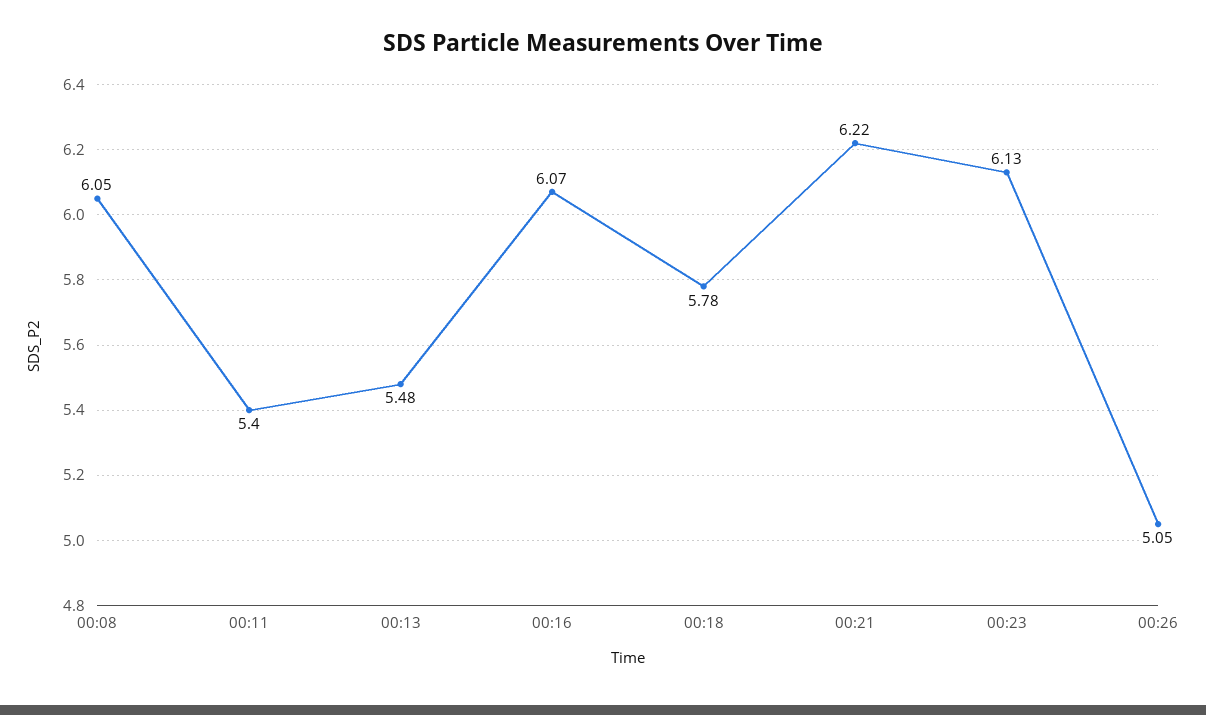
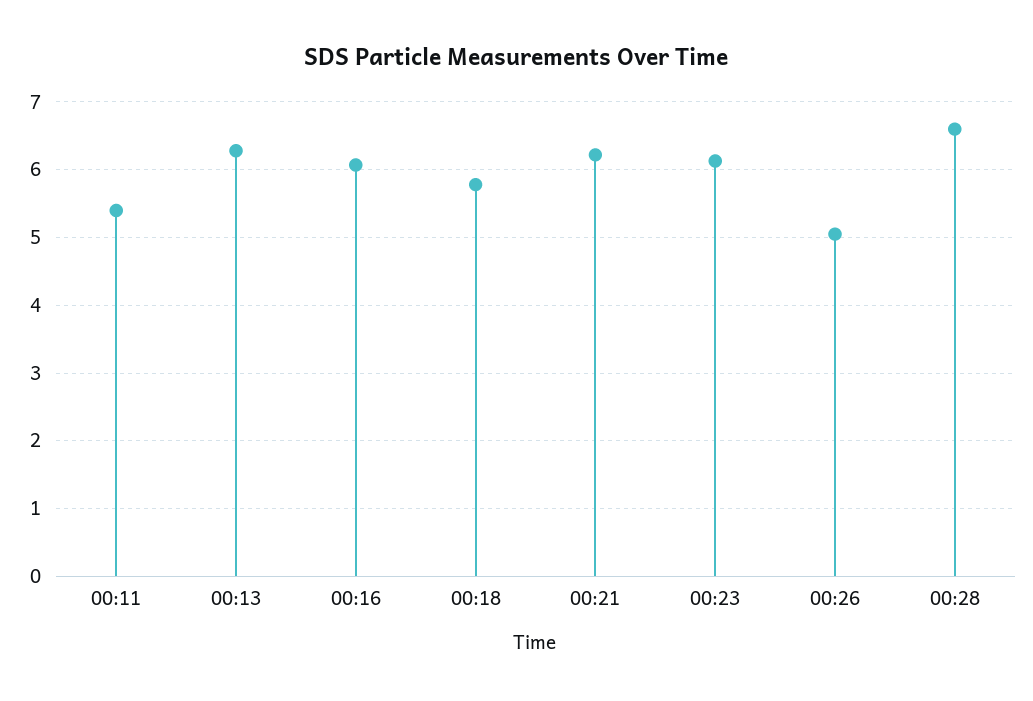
00:08: 6.05 -> none
00:13: 5.48 -> 6.3
00:28: none -> 6.6

